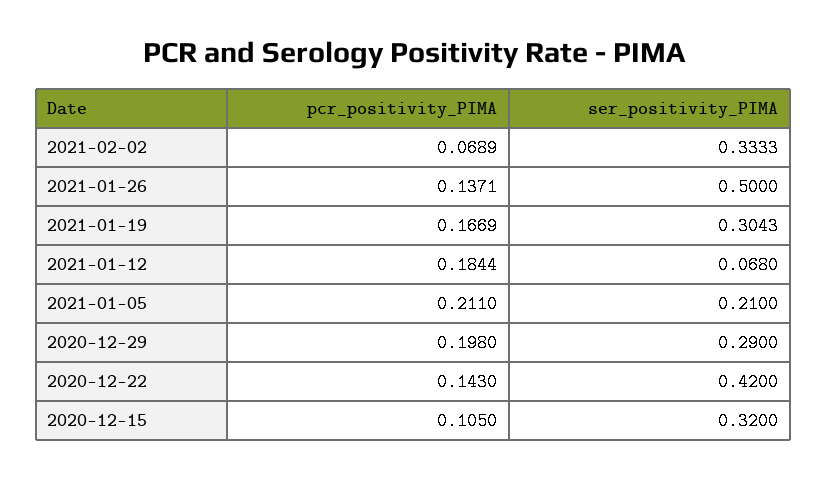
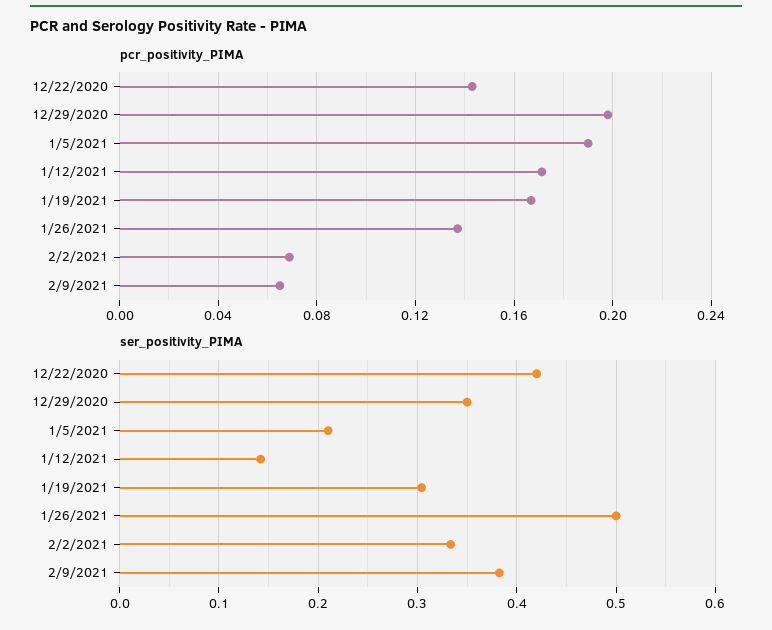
pcr_positivity_PIMA, 2021-01-12: 0.1844 -> 0.17
ser_positivity_PIMA, 2021-01-12: 0.068 -> 0.14
pcr_positivity_PIMA, 2021-01-05: 0.211 -> 0.19
ser_positivity_PIMA, 2020-12-29: 0.29 -> 0.35
pcr_positivity_PIMA, 2020-12-15: 0.105 -> none
ser_positivity_PIMA, 2020-12-15: 0.32 -> none
pcr_positivity_PIMA, 2/9/2021: none -> 0.065
ser_positivity_PIMA, 2/9/2021: none -> 0.38

